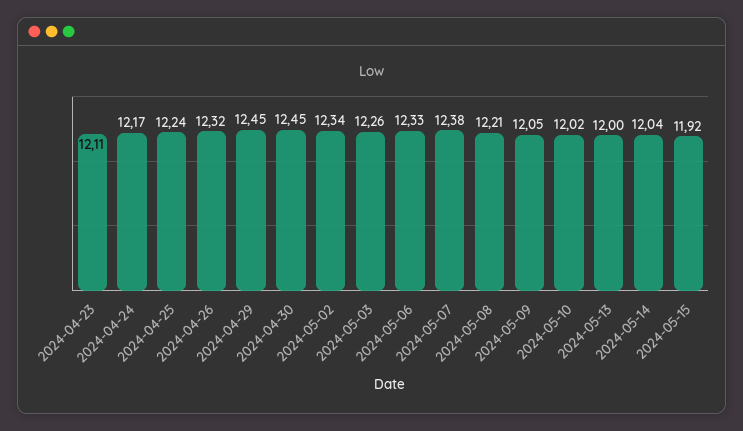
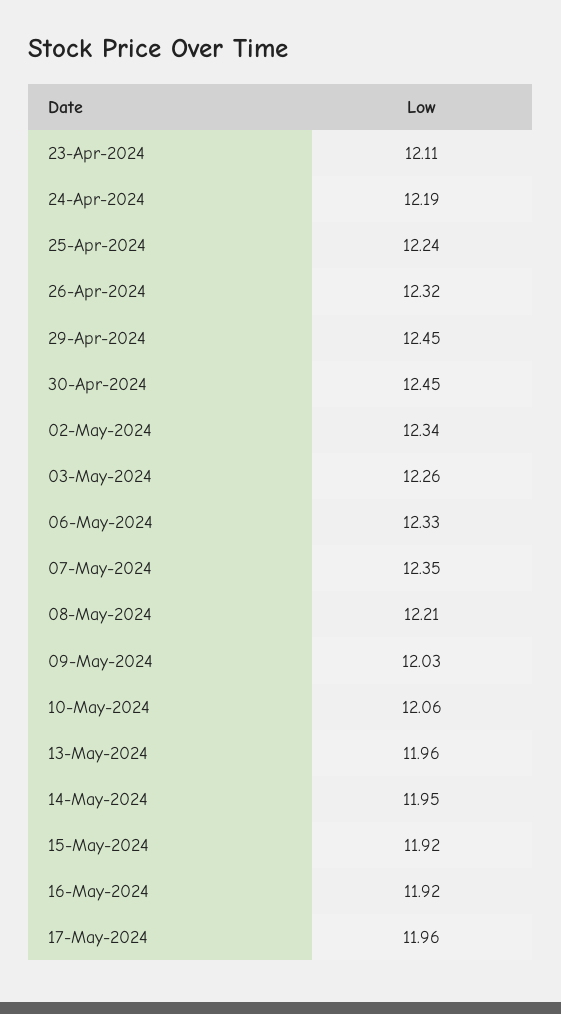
2024-04-24: 12.17 -> 12.19
2024-05-07: 12.38 -> 12.35
2024-05-09: 12.05 -> 12.03
2024-05-10: 12.02 -> 12.06
2024-05-13: 12 -> 11.96
2024-05-14: 12.04 -> 11.95
16-May-2024: none -> 11.92
17-May-2024: none -> 11.96

